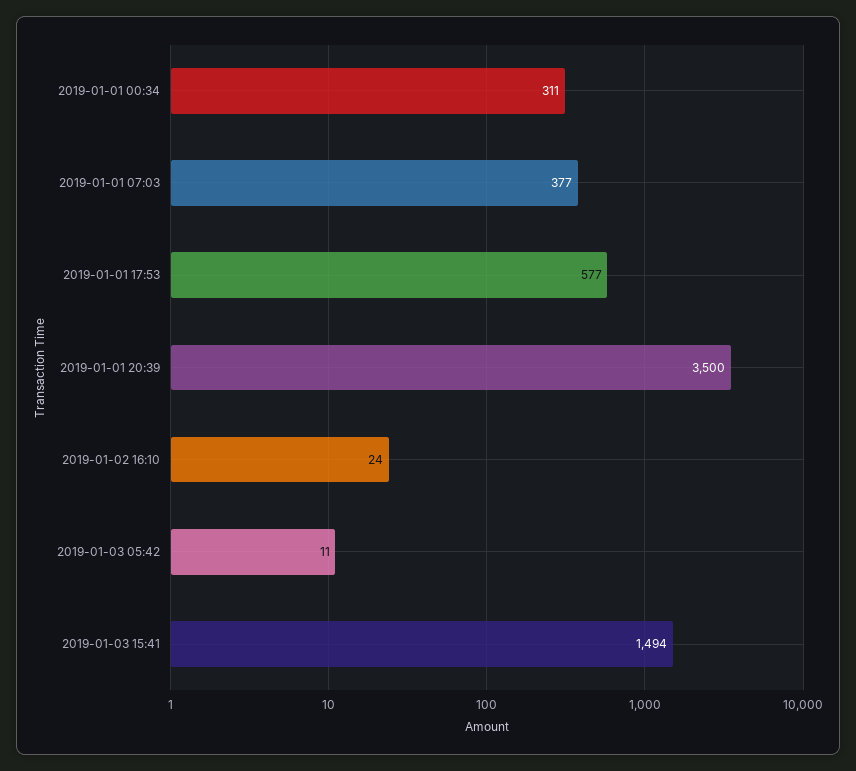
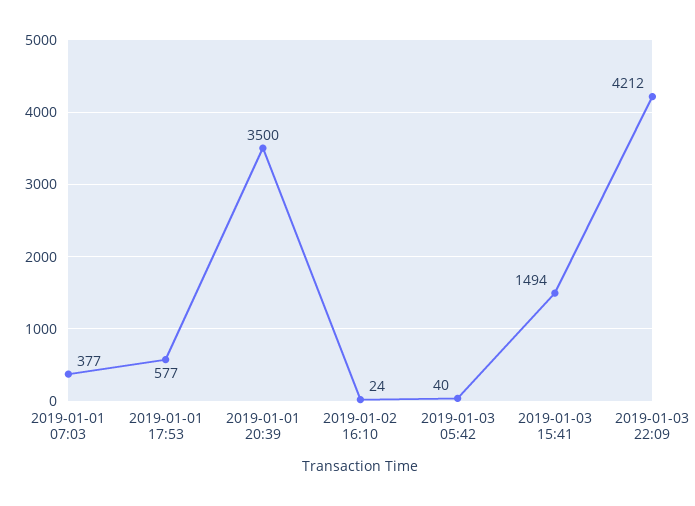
2019-01-01 00:34: 311 -> none
2019-01-03 05:42: 11 -> 40
2019-01-03 22:09: none -> 4212

